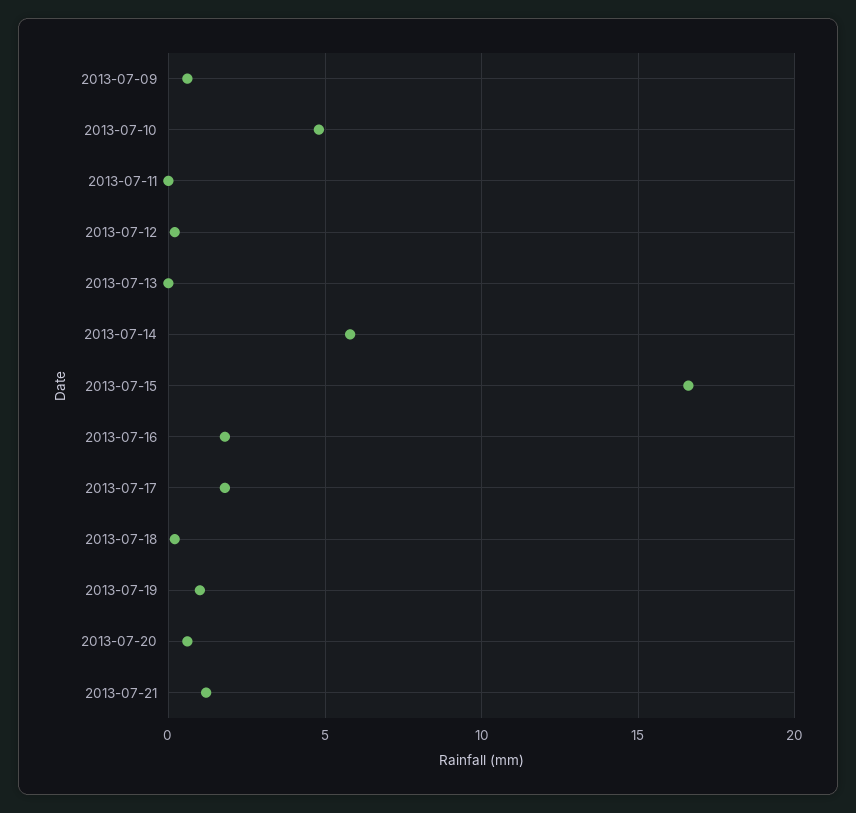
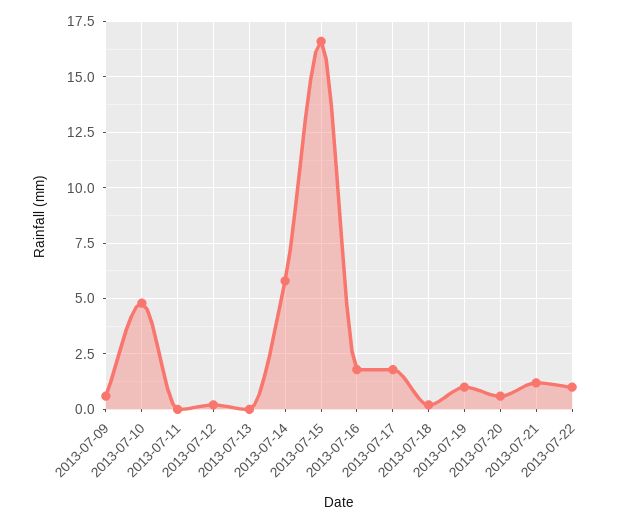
2013-07-22: none -> 1

